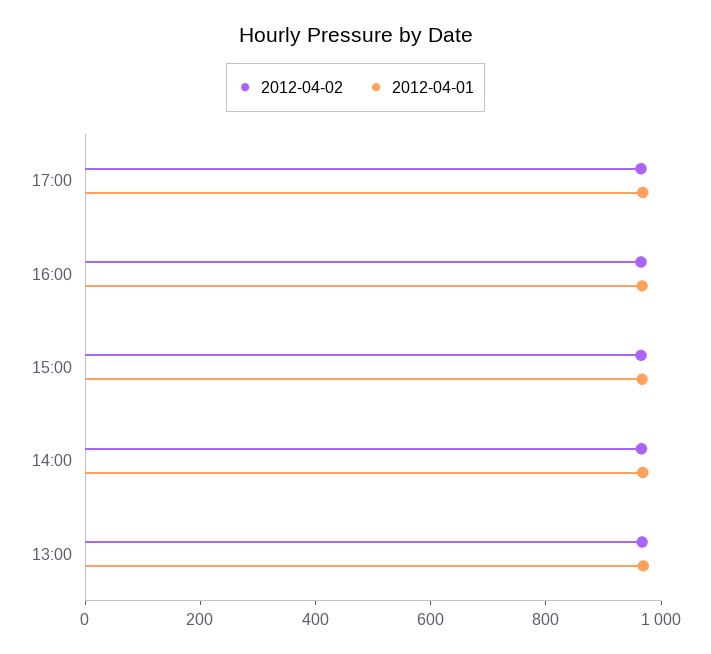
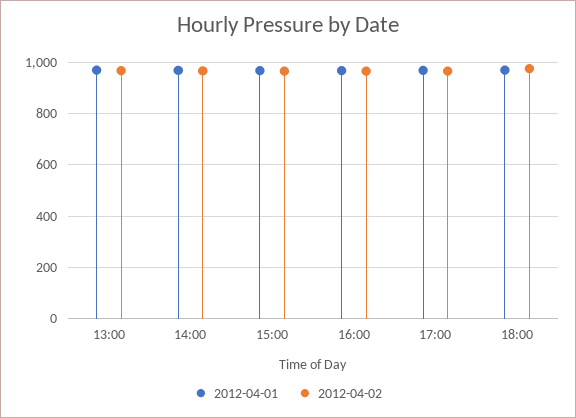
2012-04-01, 18:00: none -> 975
2012-04-02, 18:00: none -> 975

